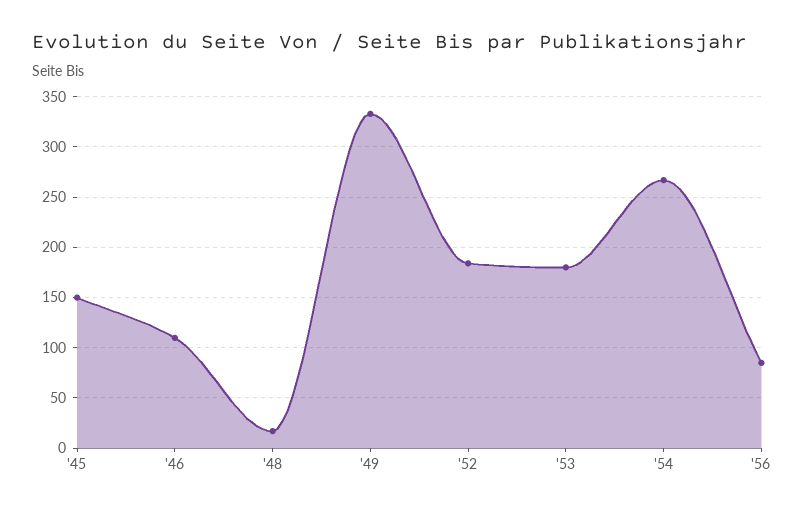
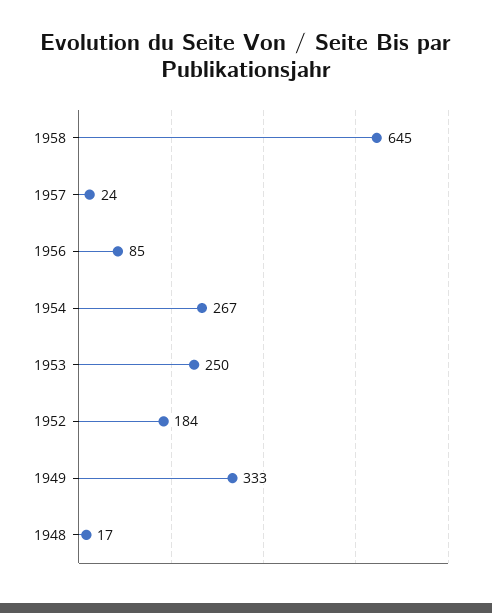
'45: 150 -> none
'46: 110 -> none
'53: 180 -> 250
1958: none -> 645
1957: none -> 24

